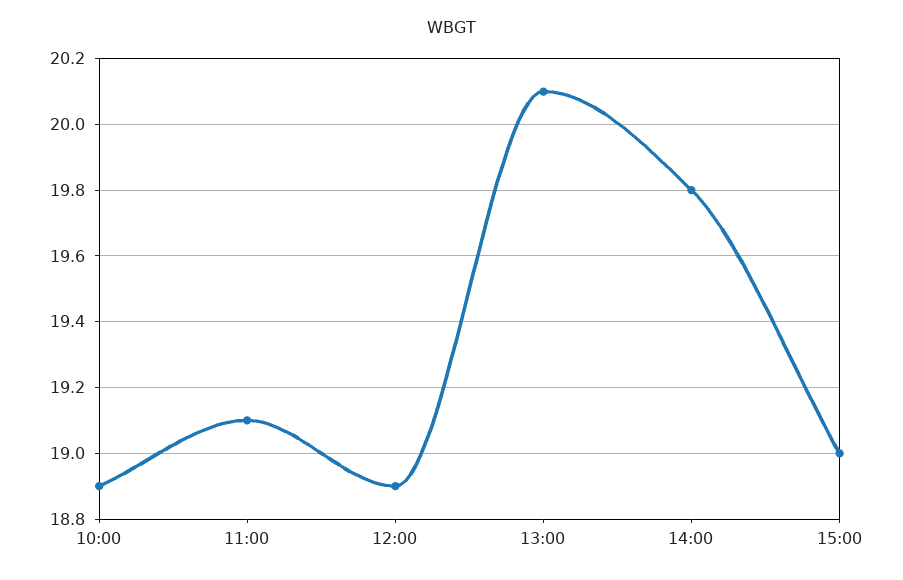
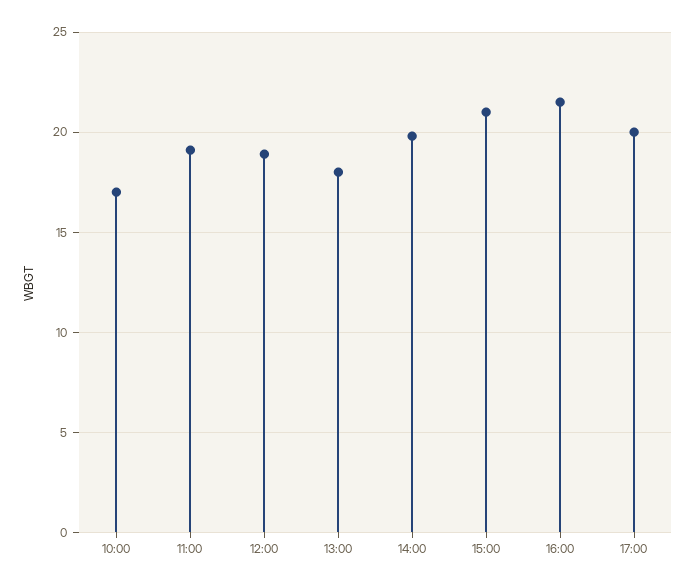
10:00: 18.9 -> 17
13:00: 20.1 -> 18
15:00: 19 -> 21
16:00: none -> 21.5
17:00: none -> 20

